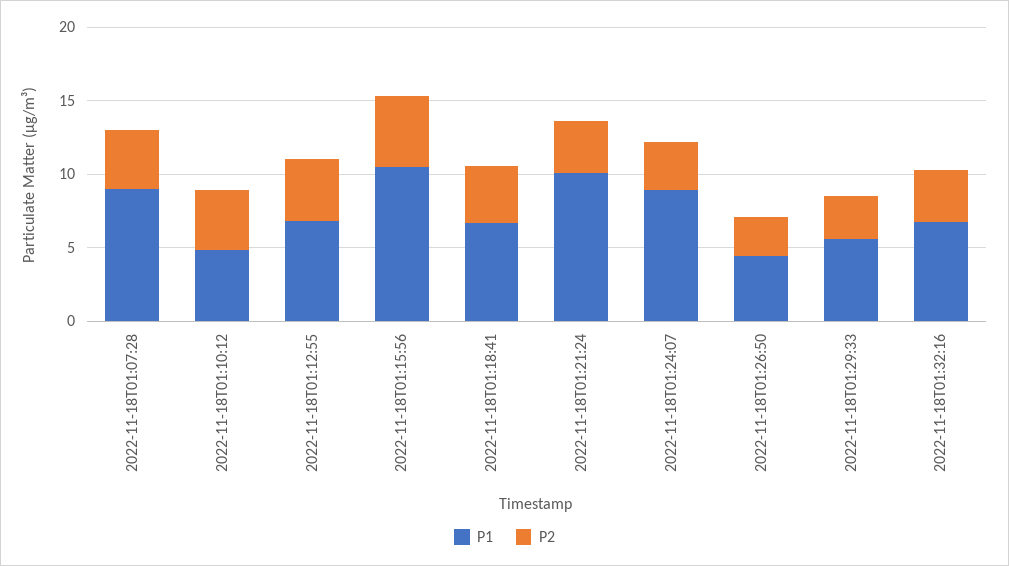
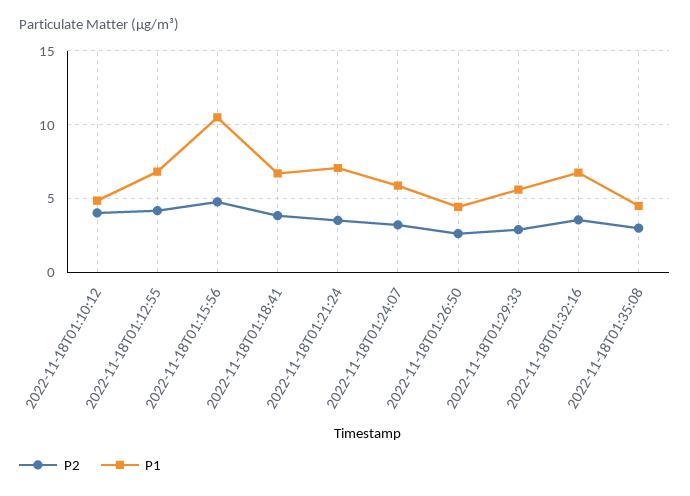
P1, 2022-11-18T01:07:28: 9 -> none
P2, 2022-11-18T01:07:28: 4 -> none
P1, 2022-11-18T01:21:24: 10 -> 7
P1, 2022-11-18T01:24:07: 9 -> 6
P2, 2022-11-18T01:35:08: none -> 3
P1, 2022-11-18T01:35:08: none -> 4.5

